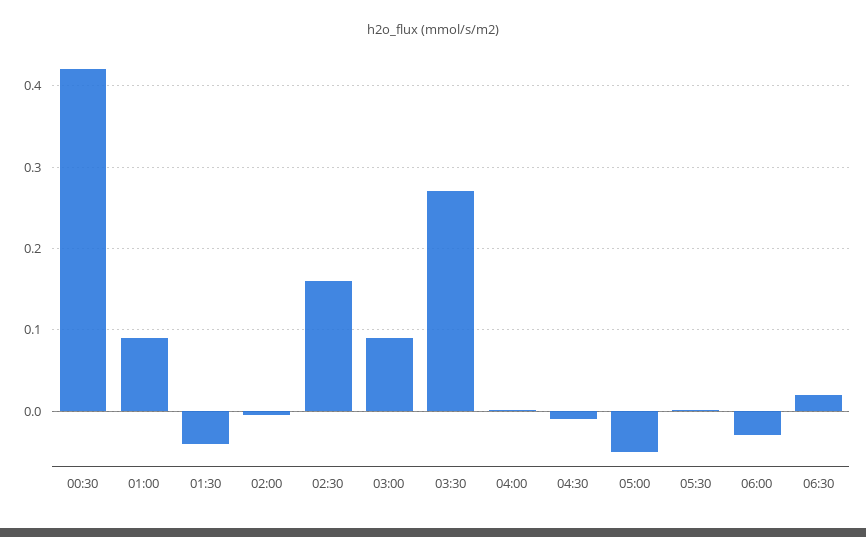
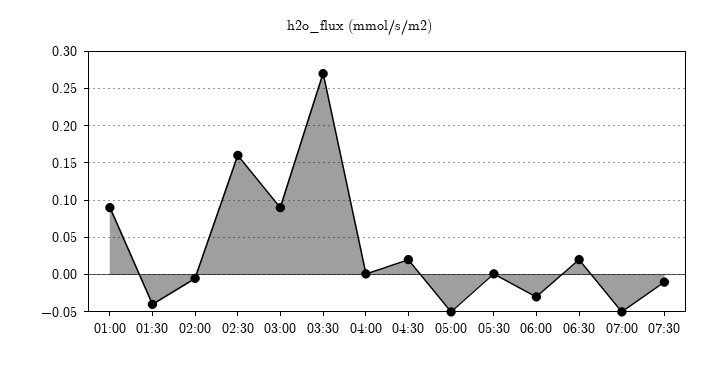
00:30: 0.42 -> none
04:30: -0.01 -> 0.02
07:00: none -> -0.05
07:30: none -> -0.01

